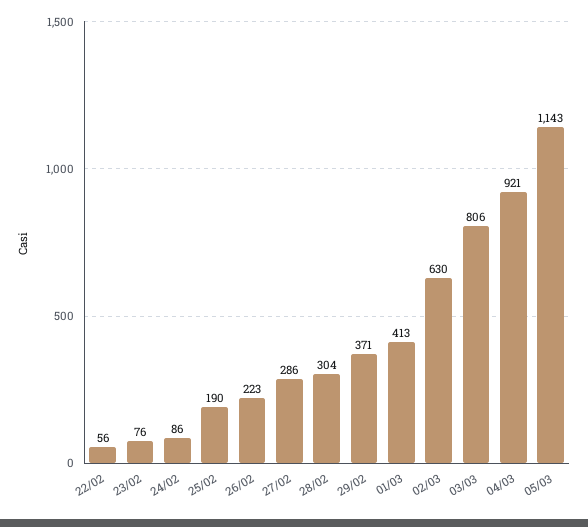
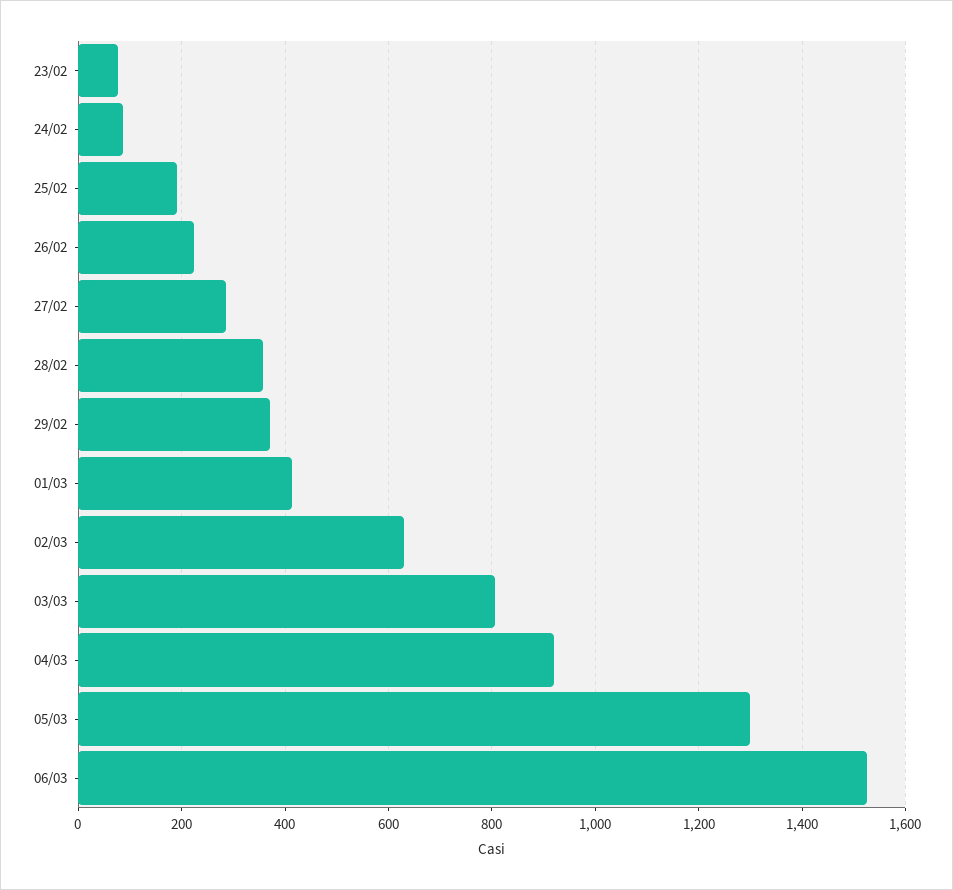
22/02: 56 -> none
28/02: 304 -> 360
05/03: 1143 -> 1300
06/03: none -> 1520

